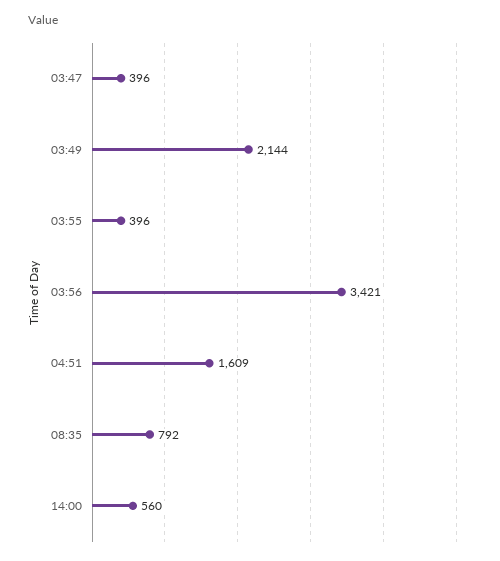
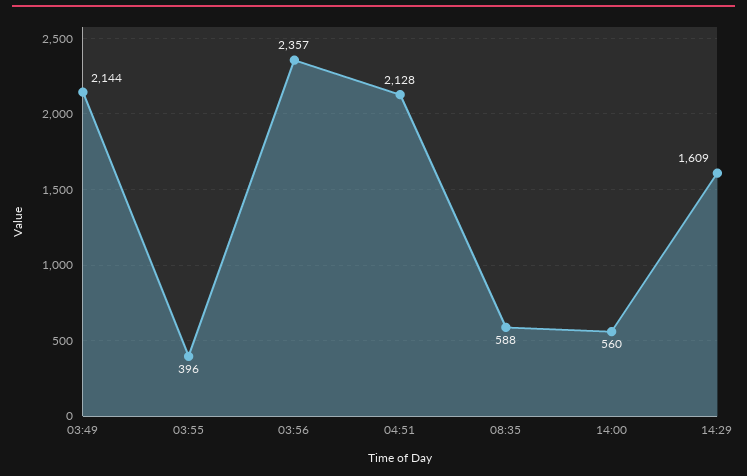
03:47: 396 -> none
03:56: 3421 -> 2357
04:51: 1609 -> 2128
08:35: 792 -> 588
14:29: none -> 1609

